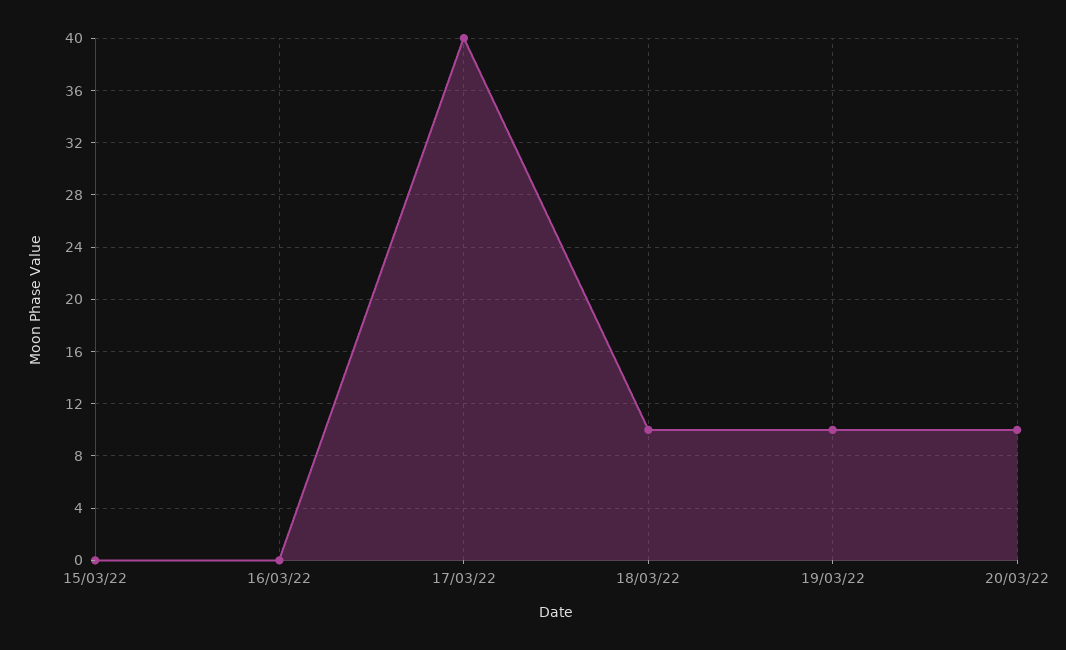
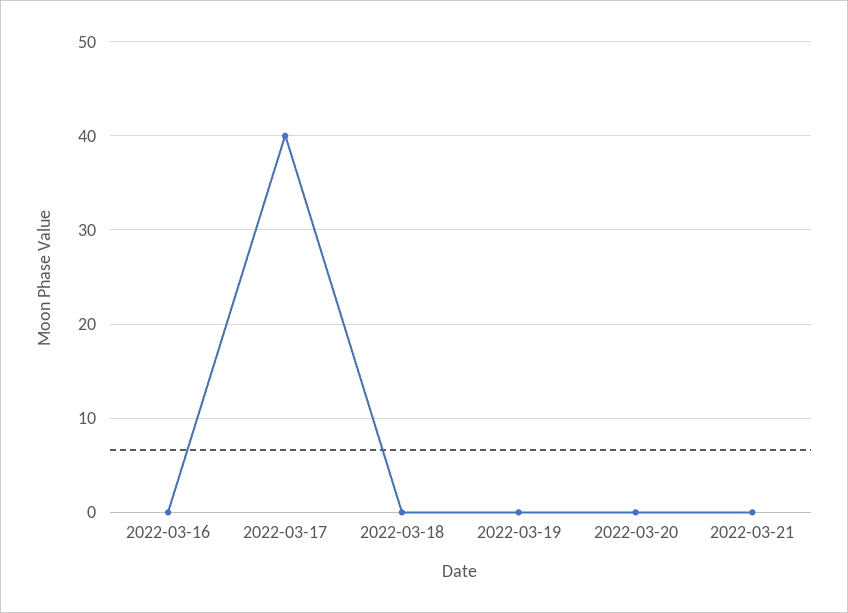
15/03/22: 0 -> none
18/03/22: 10 -> 0
19/03/22: 10 -> 0
20/03/22: 10 -> 0
2022-03-21: none -> 0

